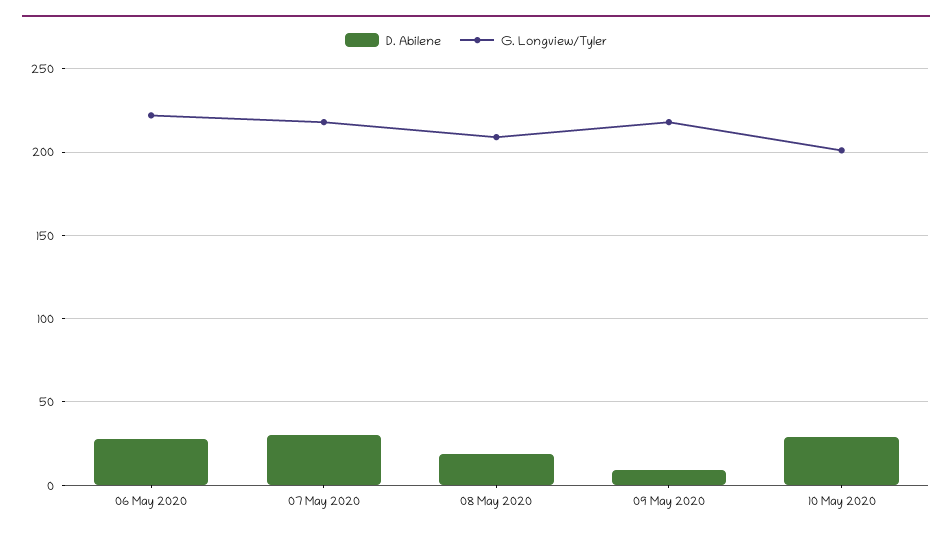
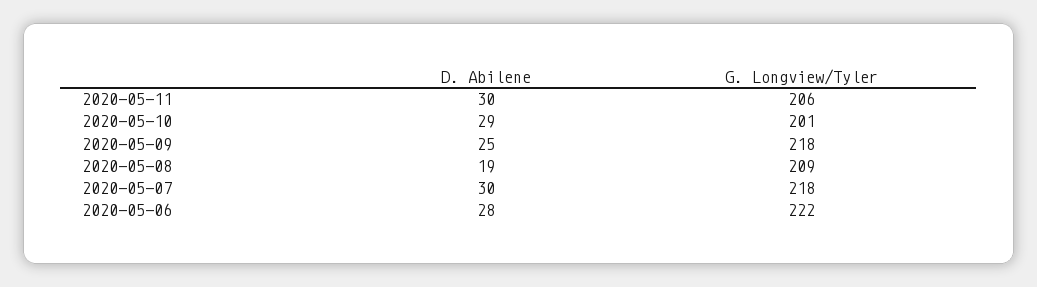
D. Abilene, 09 May 2020: 10 -> 25
D. Abilene, 2020-05-11: none -> 30
G. Longview/Tyler, 2020-05-11: none -> 206

